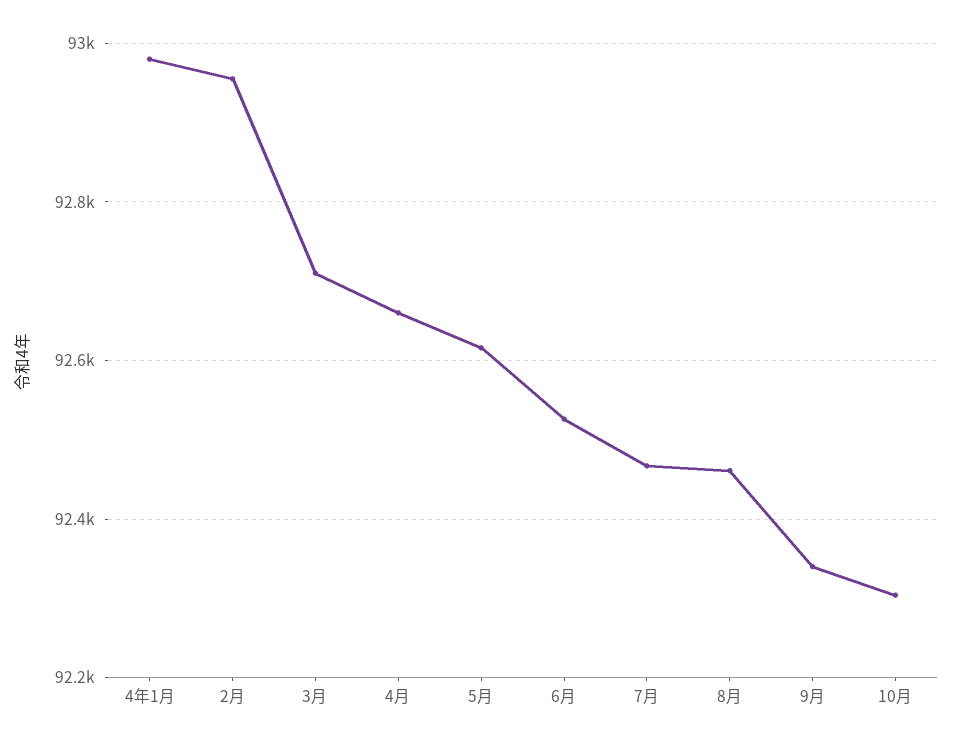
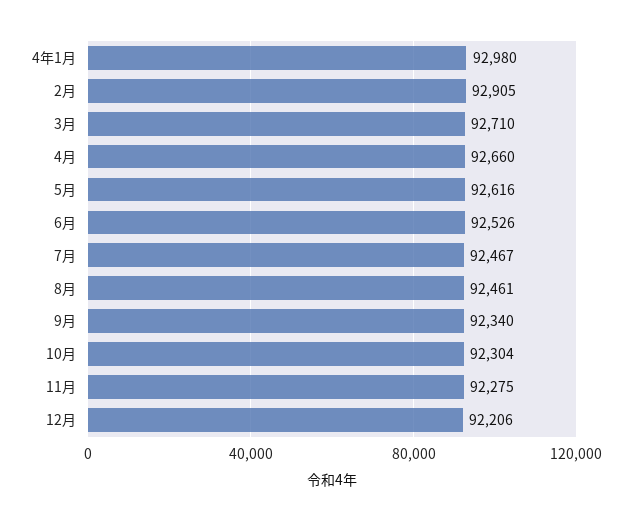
2月: 92960 -> 92905
11月: none -> 92275
12月: none -> 92206

